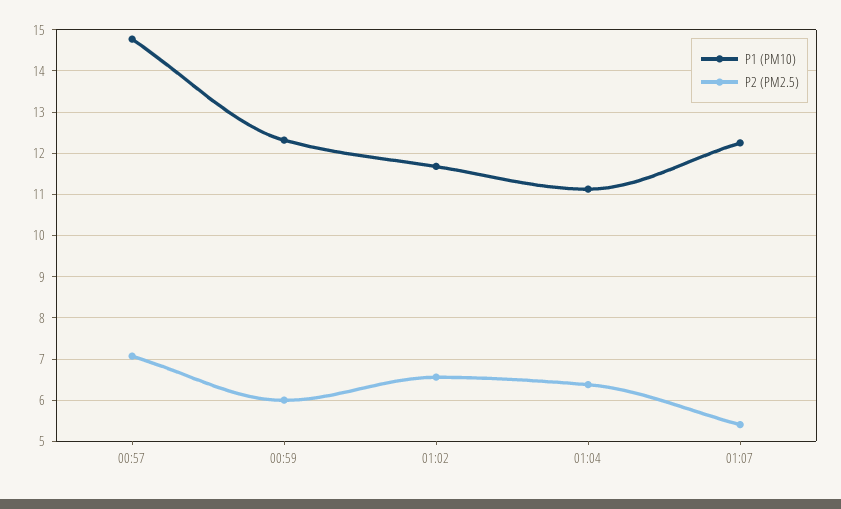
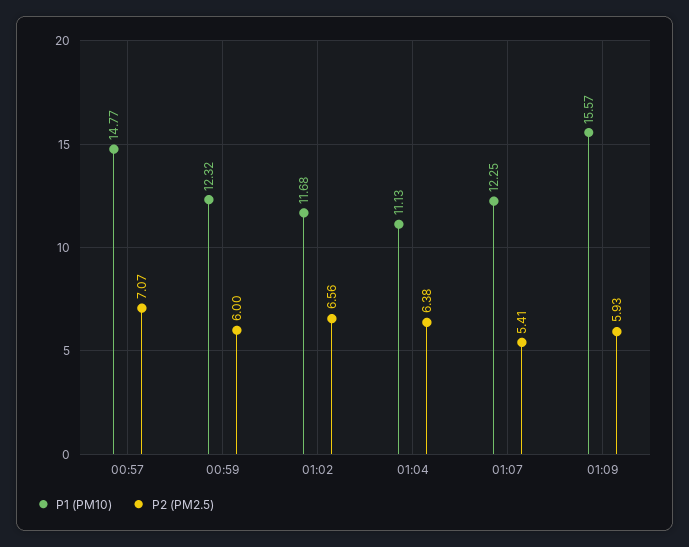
P1 (PM10), 01:09: none -> 15.57
P2 (PM2.5), 01:09: none -> 5.93

